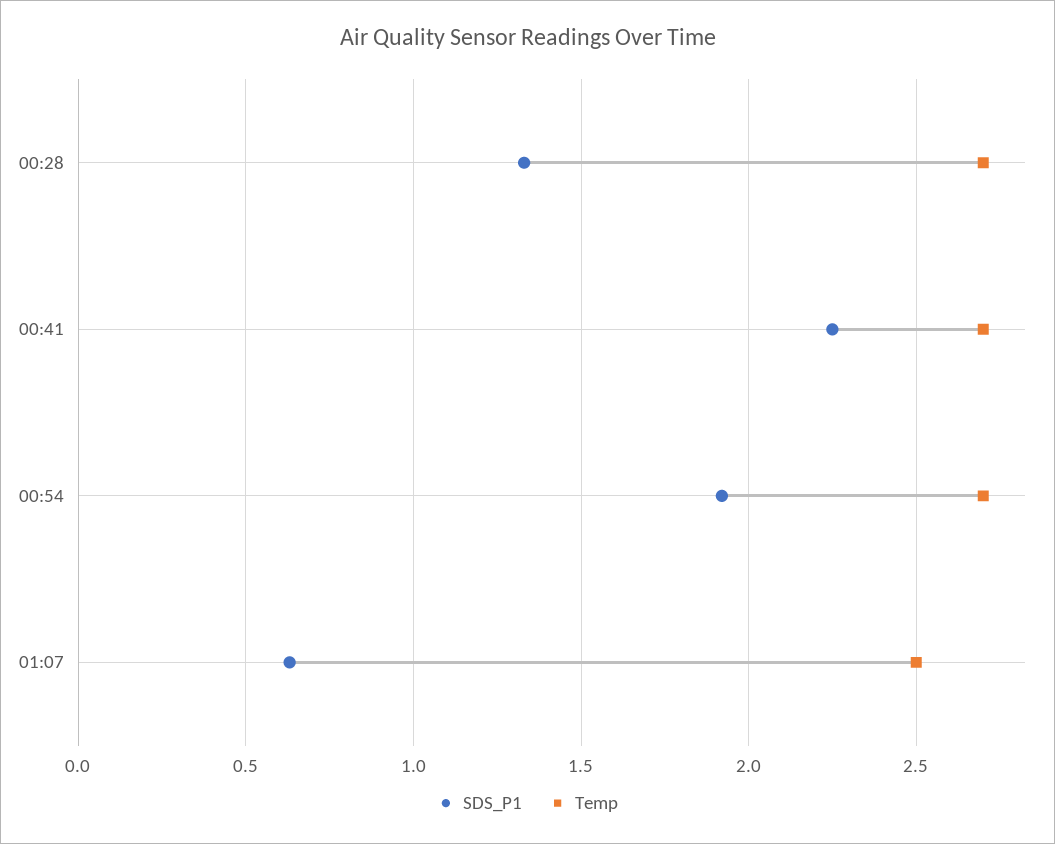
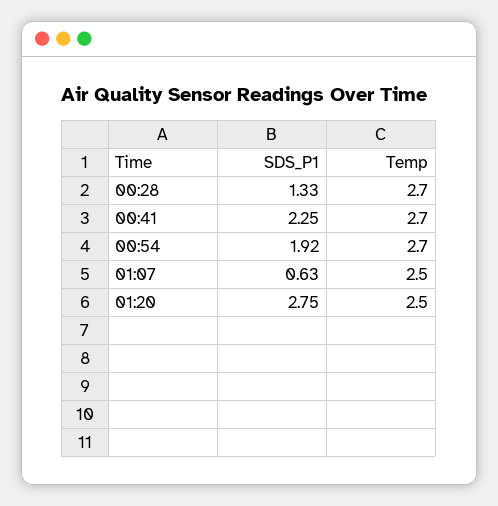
SDS_P1, 01:20: none -> 2.75
Temp, 01:20: none -> 2.5

